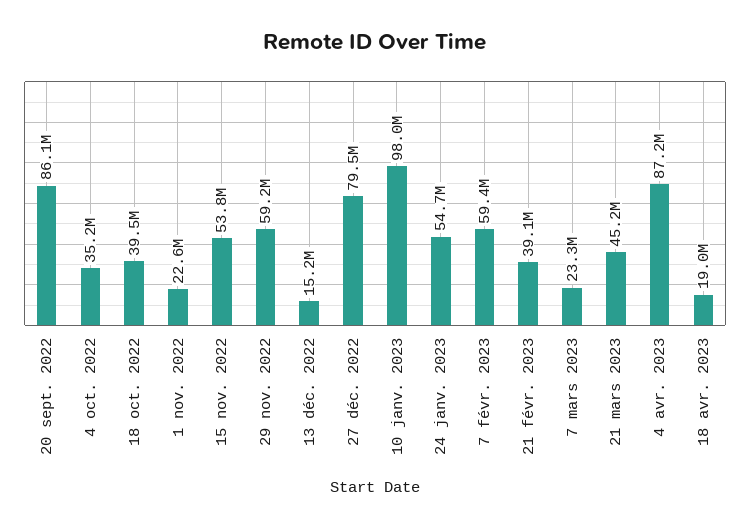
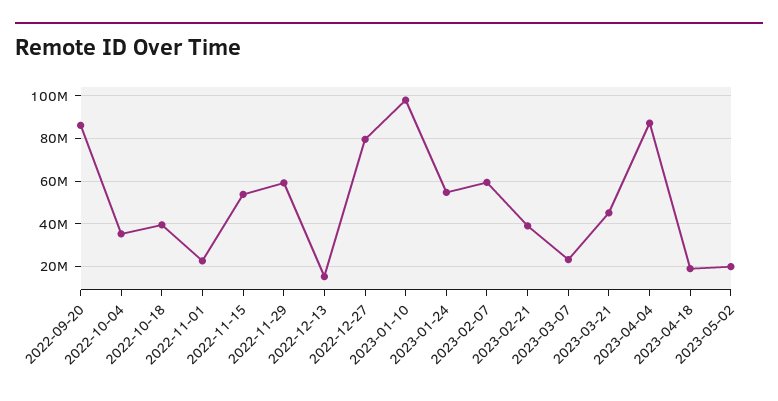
2023-05-02: none -> 20000000

